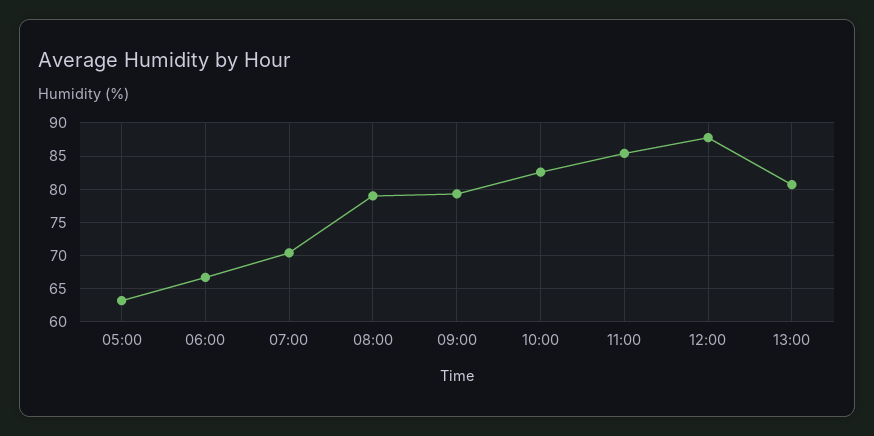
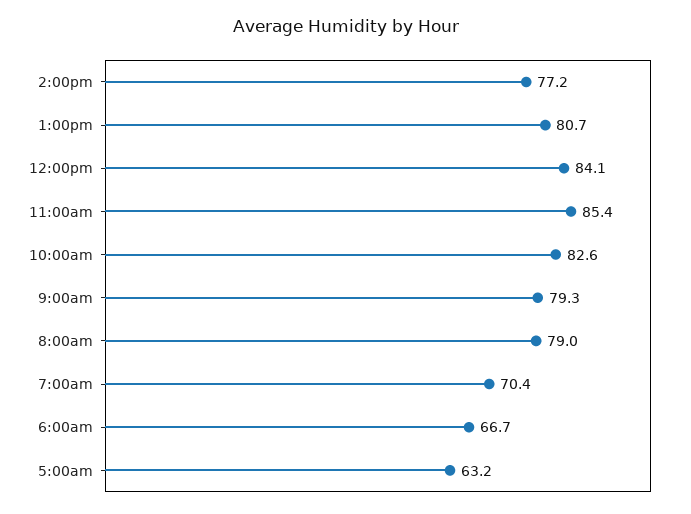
12:00: 88 -> 84.1
2:00pm: none -> 77.2

